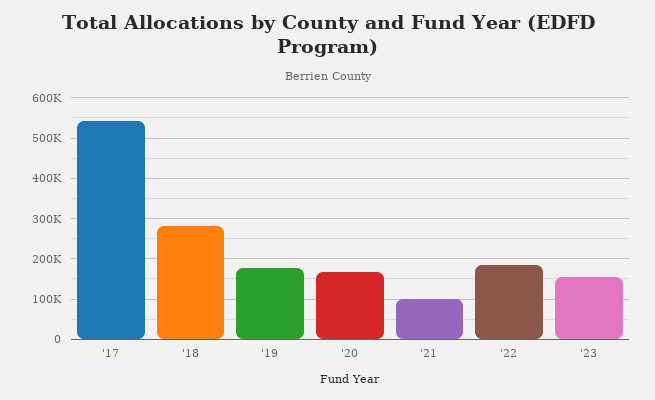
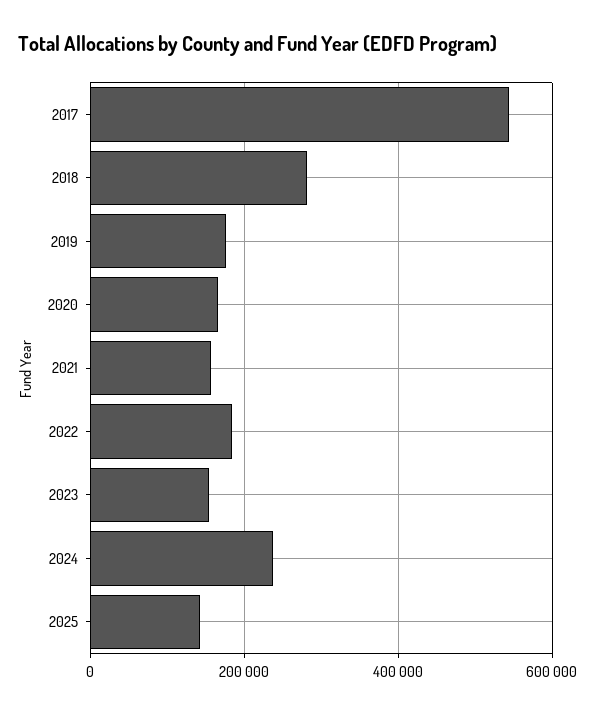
'21: 100000 -> 160000
2024: none -> 240000
2025: none -> 140000

